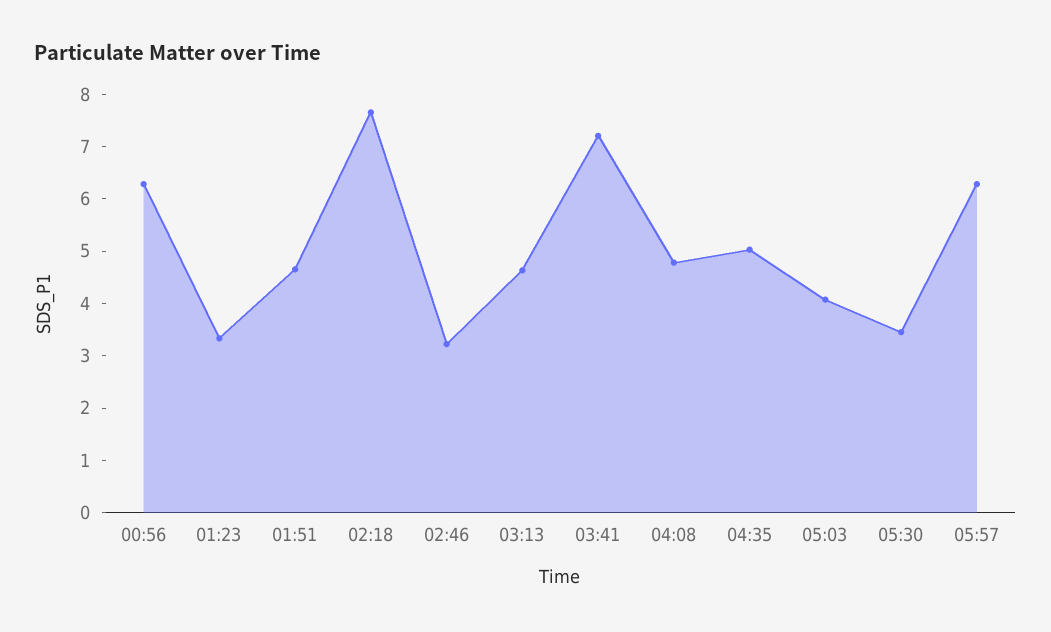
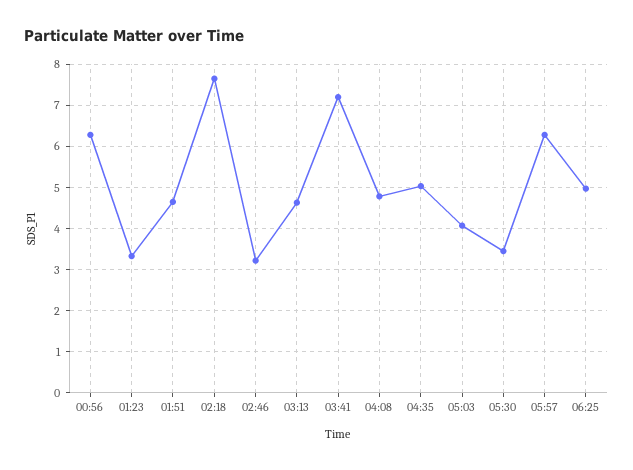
06:25: none -> 5

